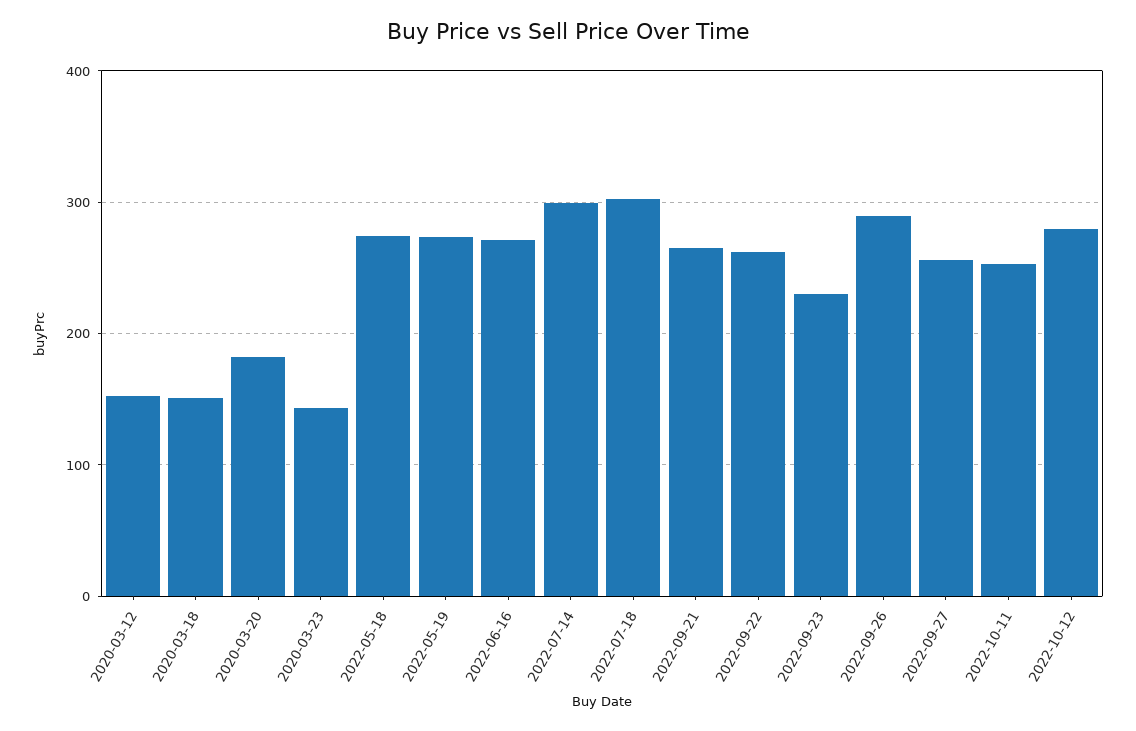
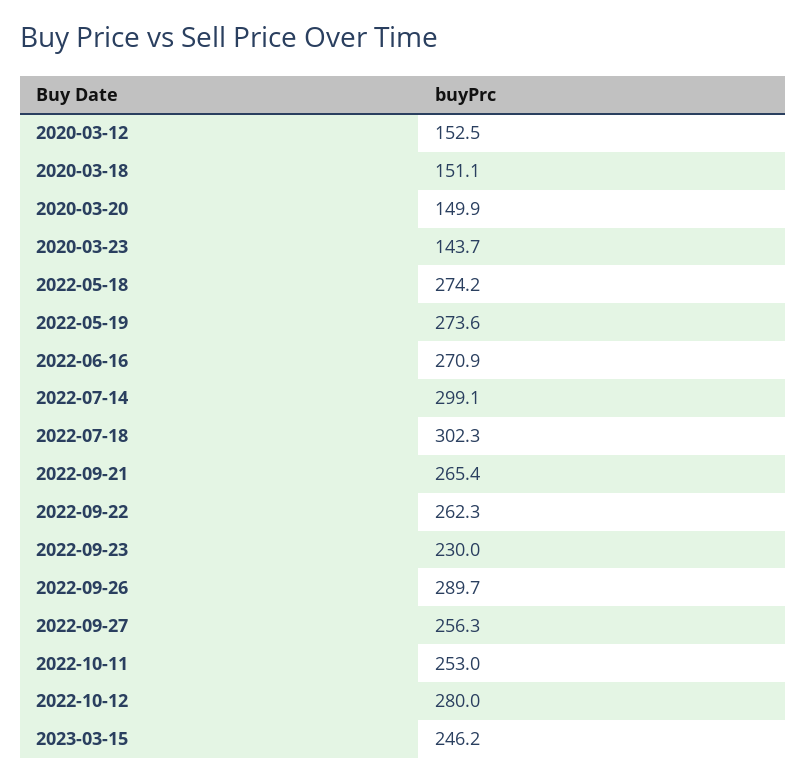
2020-03-20: 180 -> 149.9
2023-03-15: none -> 246.2

